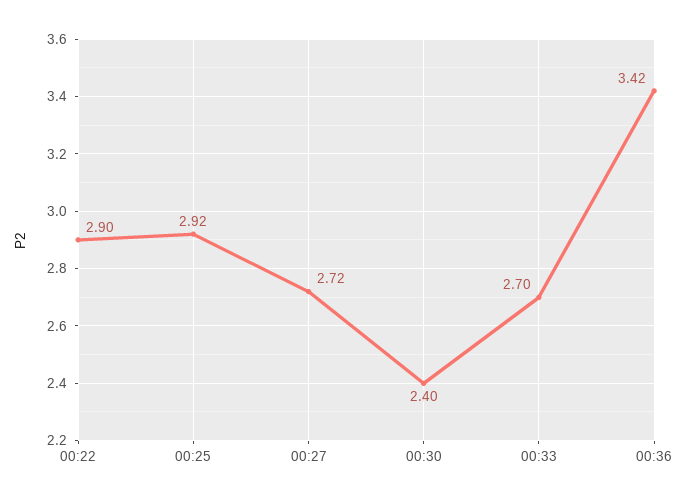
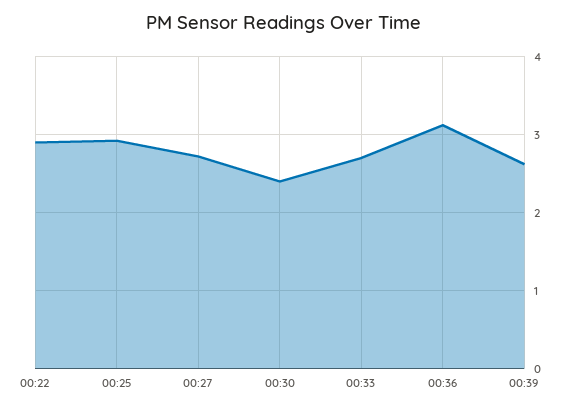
00:36: 3.42 -> 3.1
00:39: none -> 2.6

